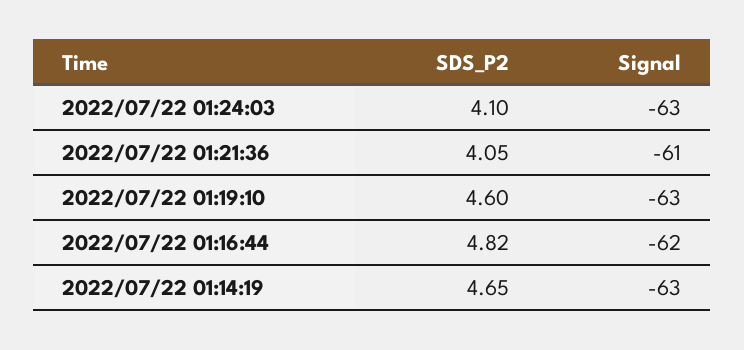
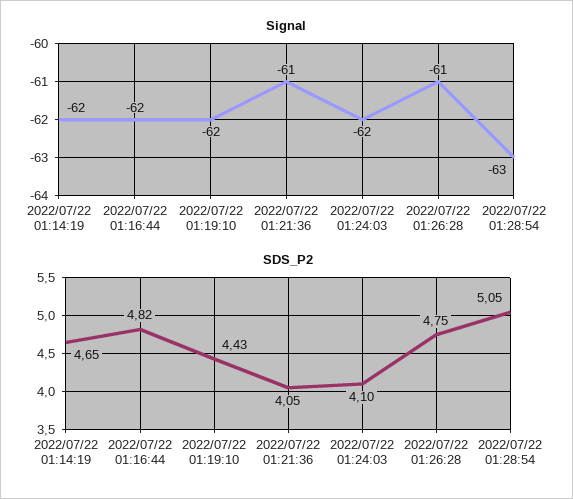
Signal, 2022/07/22 01:24:03: -63 -> -62
SDS_P2, 2022/07/22 01:19:10: 4.6 -> 4.43
Signal, 2022/07/22 01:19:10: -63 -> -62
Signal, 2022/07/22 01:14:19: -63 -> -62
Signal, 2022/07/22 01:26:28: none -> -61
Signal, 2022/07/22 01:28:54: none -> -63
SDS_P2, 2022/07/22 01:26:28: none -> 4.75
SDS_P2, 2022/07/22 01:28:54: none -> 5.05

